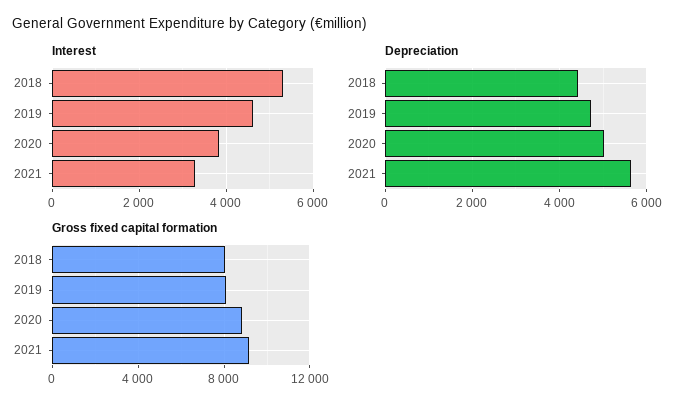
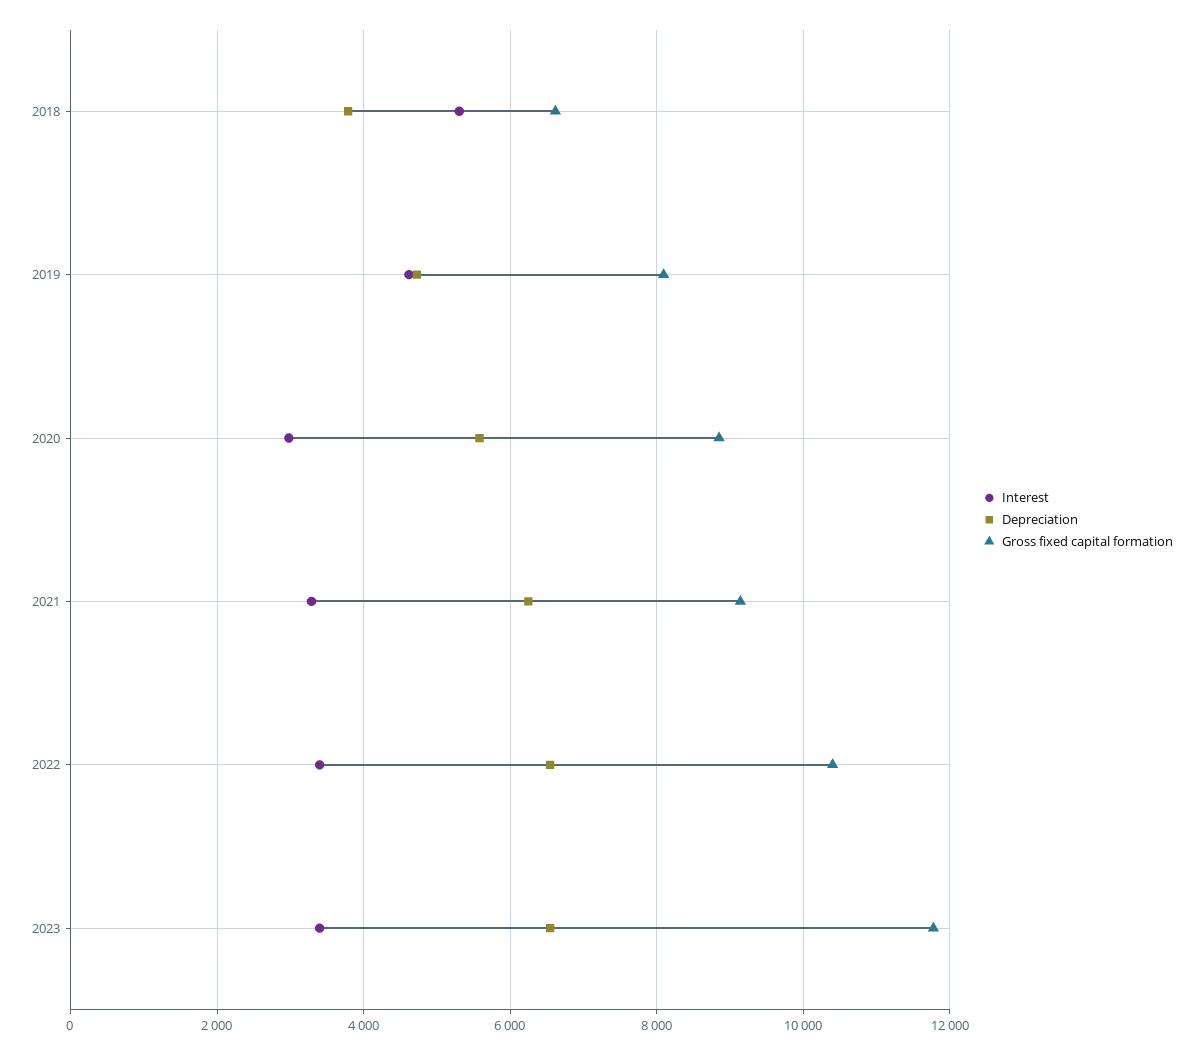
Interest, 2020: 3800 -> 3000
Depreciation, 2018: 4400 -> 3800
Depreciation, 2020: 5000 -> 5600
Depreciation, 2021: 5600 -> 6200
Gross fixed capital formation, 2018: 8000 -> 6600
Interest, 2022: none -> 3400
Depreciation, 2022: none -> 6600
Gross fixed capital formation, 2022: none -> 10400
Interest, 2023: none -> 3400
Depreciation, 2023: none -> 6600
Gross fixed capital formation, 2023: none -> 11800

